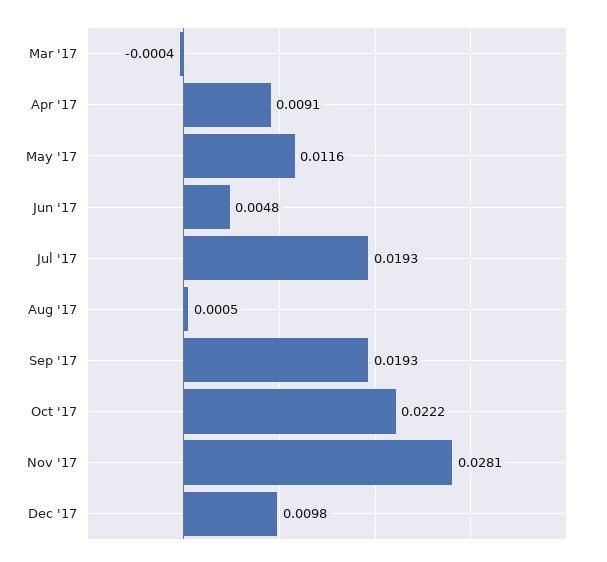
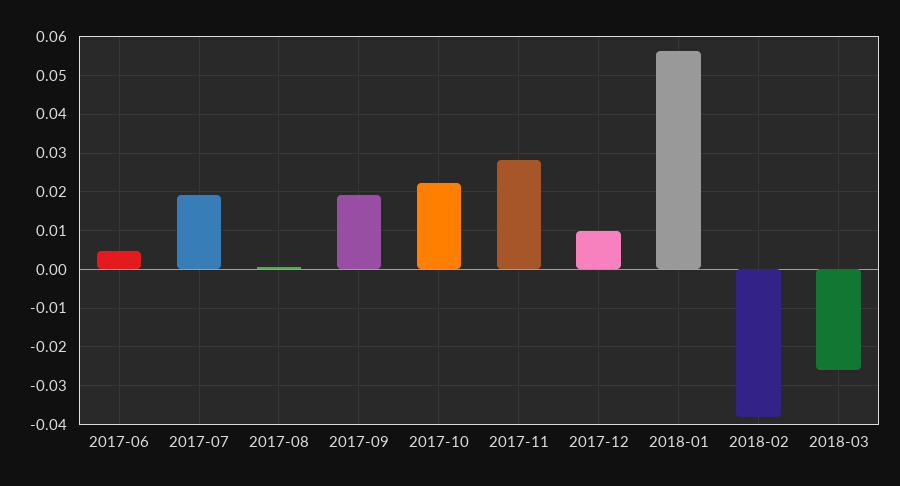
Mar '17: -0.0004 -> none
Apr '17: 0.0091 -> none
May '17: 0.0116 -> none
2018-01: none -> 0.056
2018-02: none -> -0.038
2018-03: none -> -0.026

